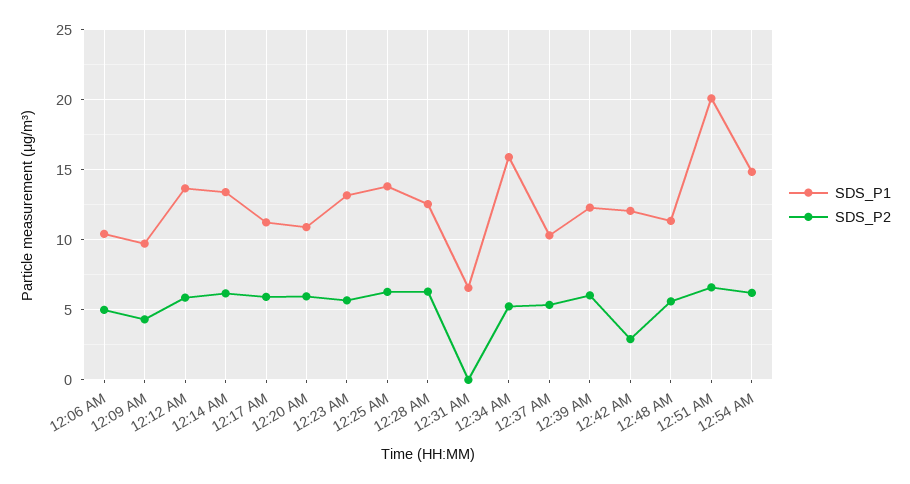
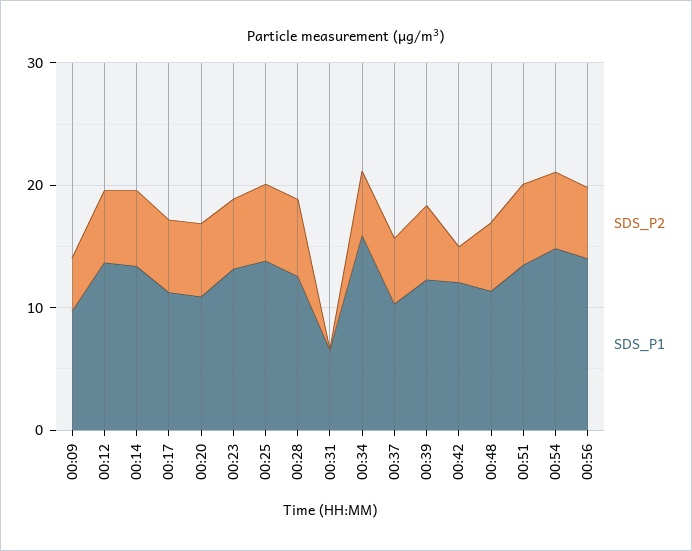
SDS_P1, 12:06 AM: 10.5 -> none
SDS_P2, 12:06 AM: 5 -> none
SDS_P1, 12:51 AM: 20 -> 14
SDS_P2, 00:56: none -> 6
SDS_P1, 00:56: none -> 14

